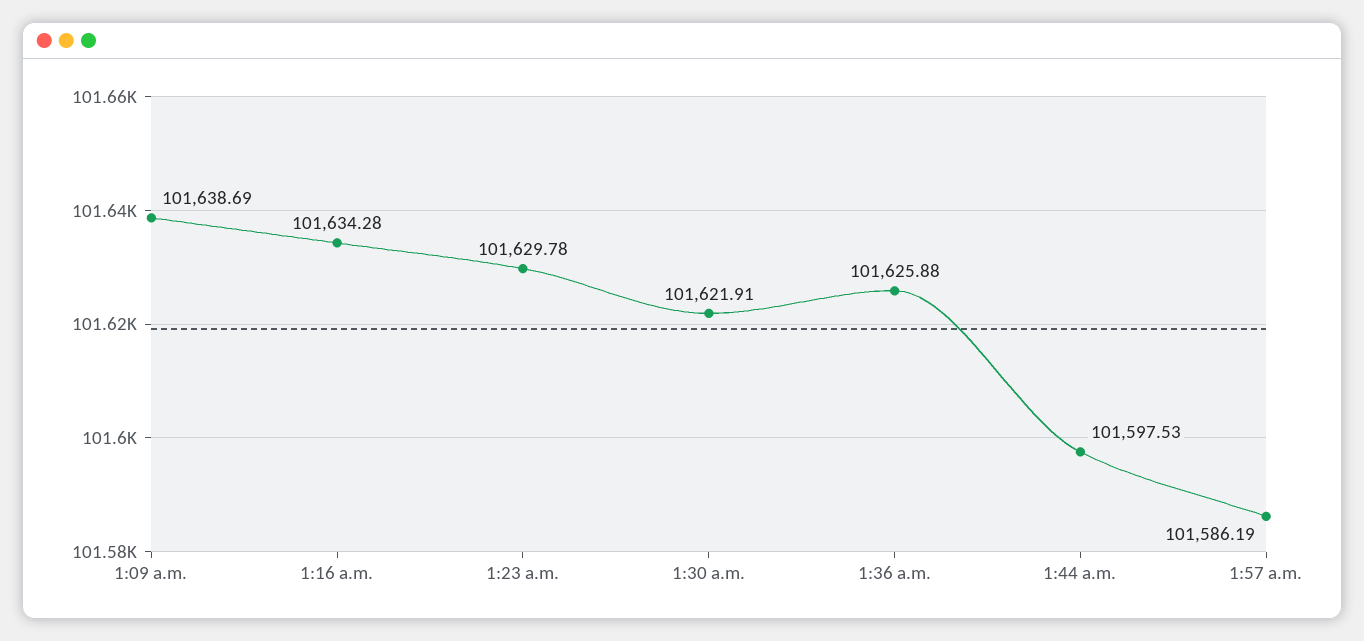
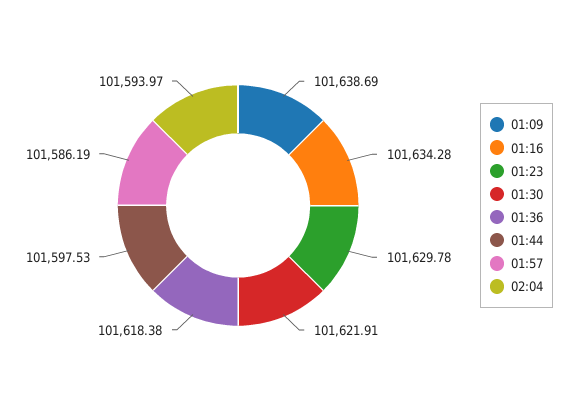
1:36 a.m.: 101625.88 -> 101618.38
02:04: none -> 101593.97

